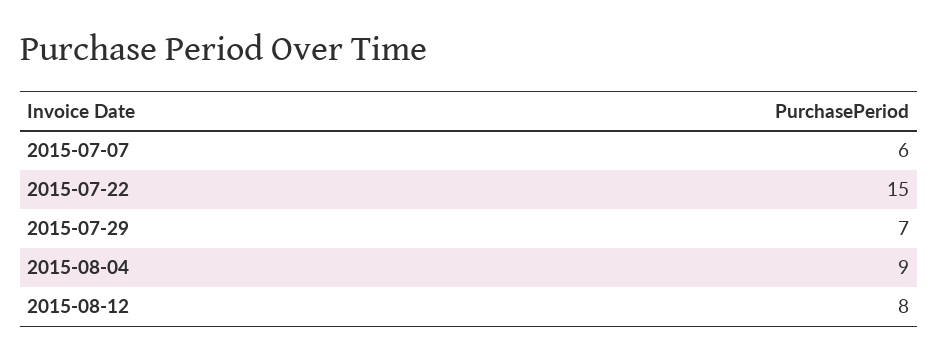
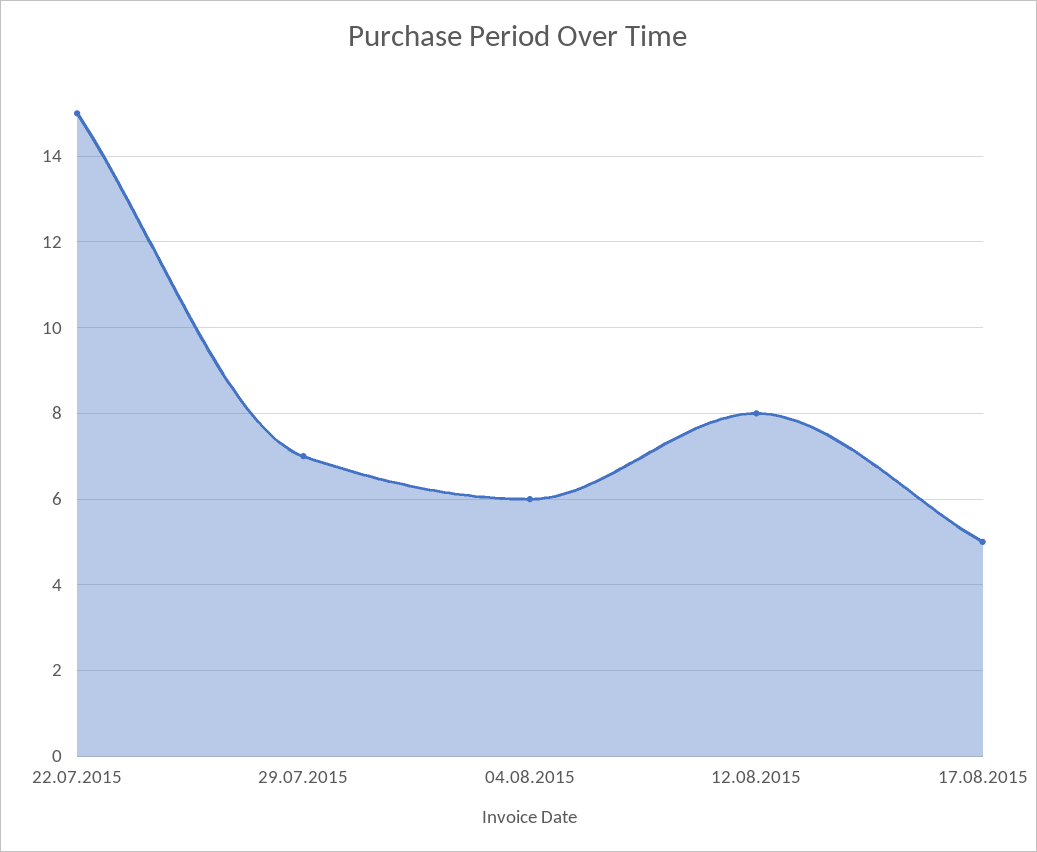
2015-07-07: 6 -> none
2015-08-04: 9 -> 6
17.08.2015: none -> 5

